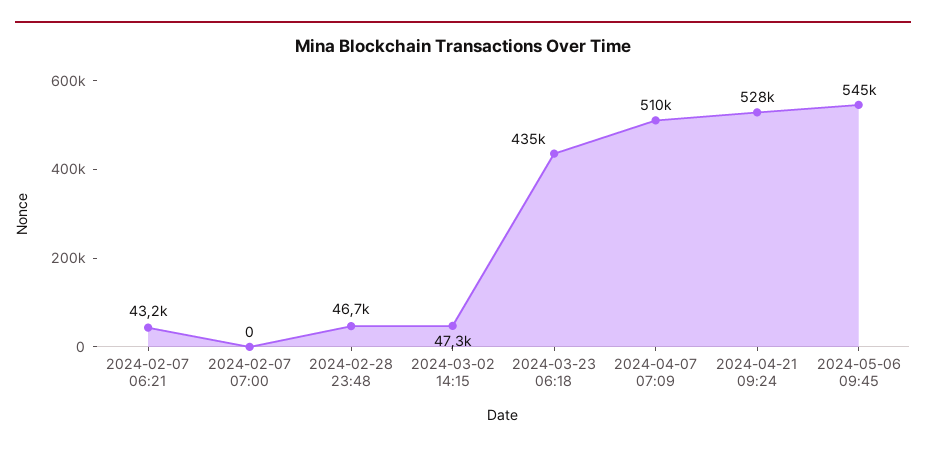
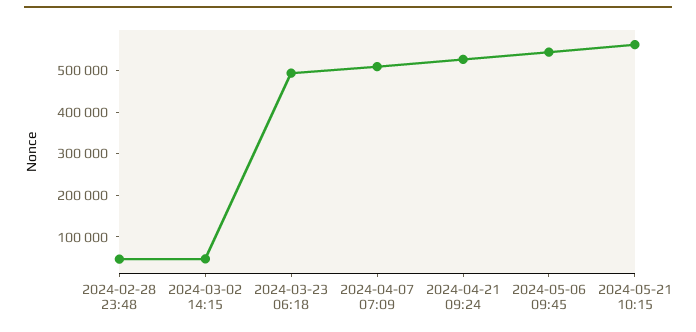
2024-02-07 06:21: 43200 -> none
2024-02-07 07:00: 0 -> none
2024-03-23 06:18: 435000 -> 500000
2024-05-21 10:15: none -> 560000

